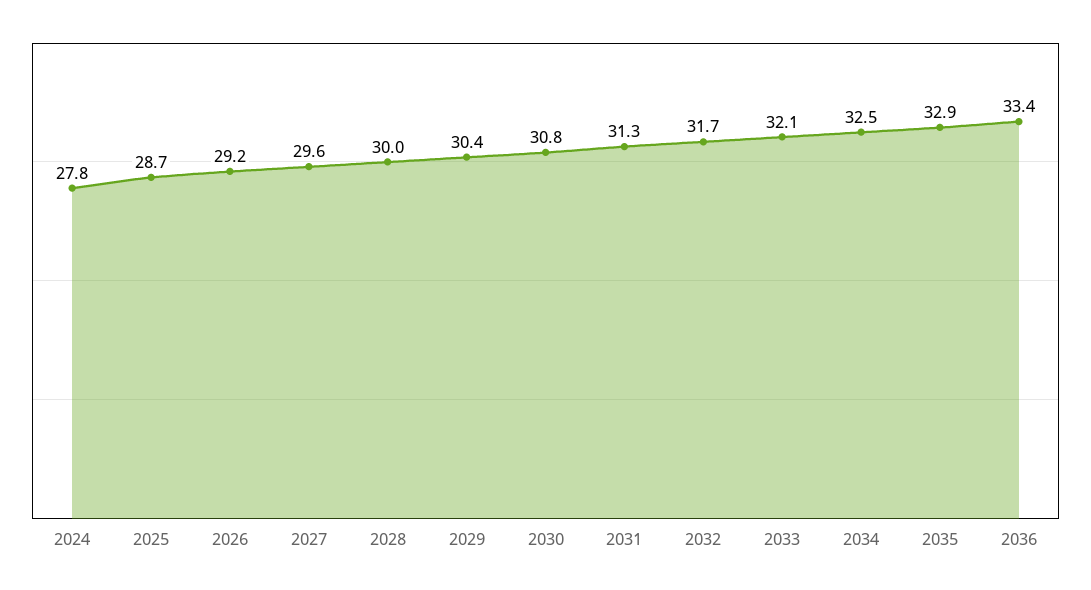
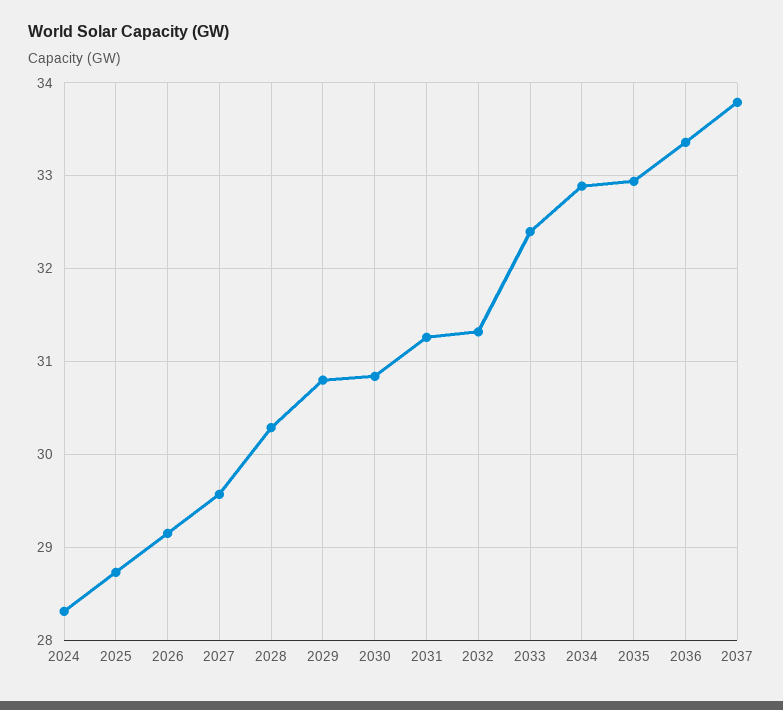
2024: 27.8 -> 28.3
2028: 30 -> 30.3
2029: 30.4 -> 30.8
2032: 31.7 -> 31.3
2033: 32.1 -> 32.4
2034: 32.5 -> 32.9
2037: none -> 33.8

